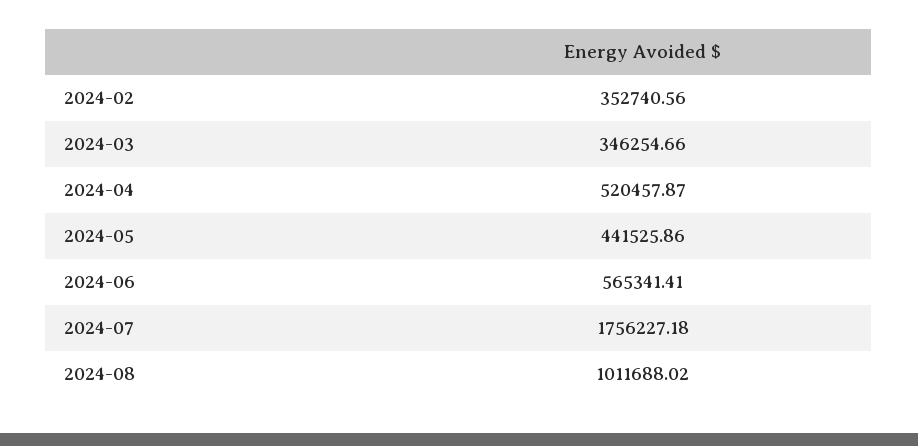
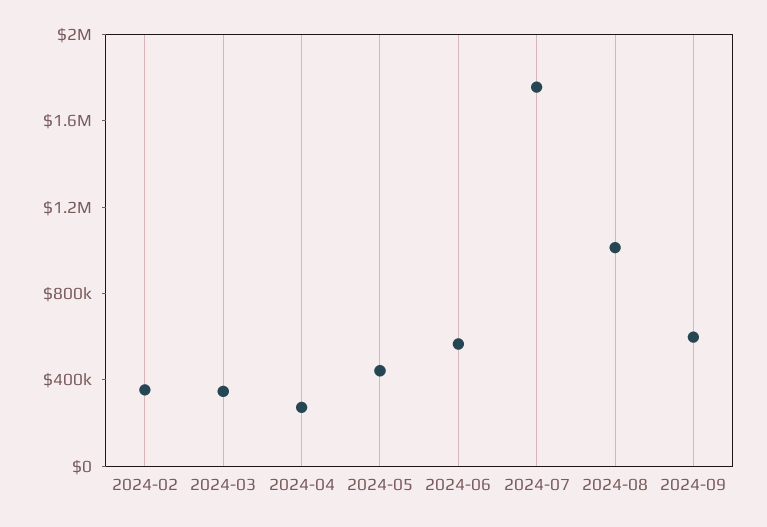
2024-04: 520457.87 -> 300000
2024-09: none -> 600000

